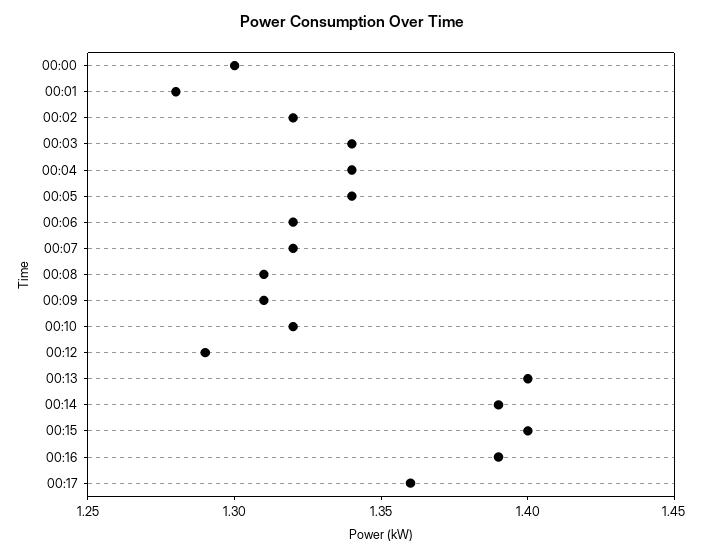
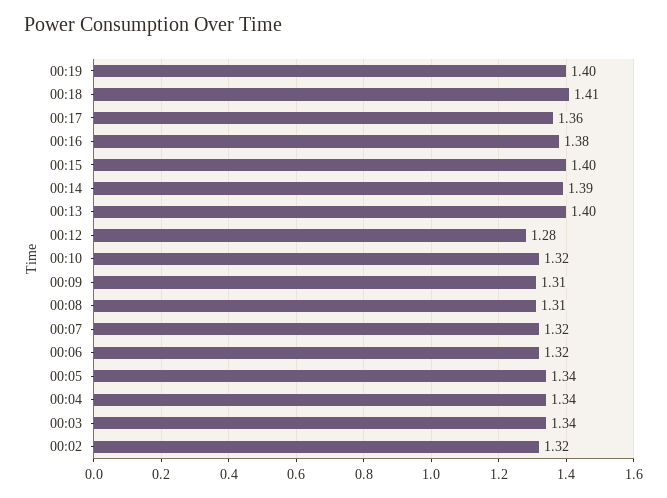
00:00: 1.3 -> none
00:01: 1.28 -> none
00:12: 1.29 -> 1.28
00:16: 1.39 -> 1.38
00:19: none -> 1.4
00:18: none -> 1.41

